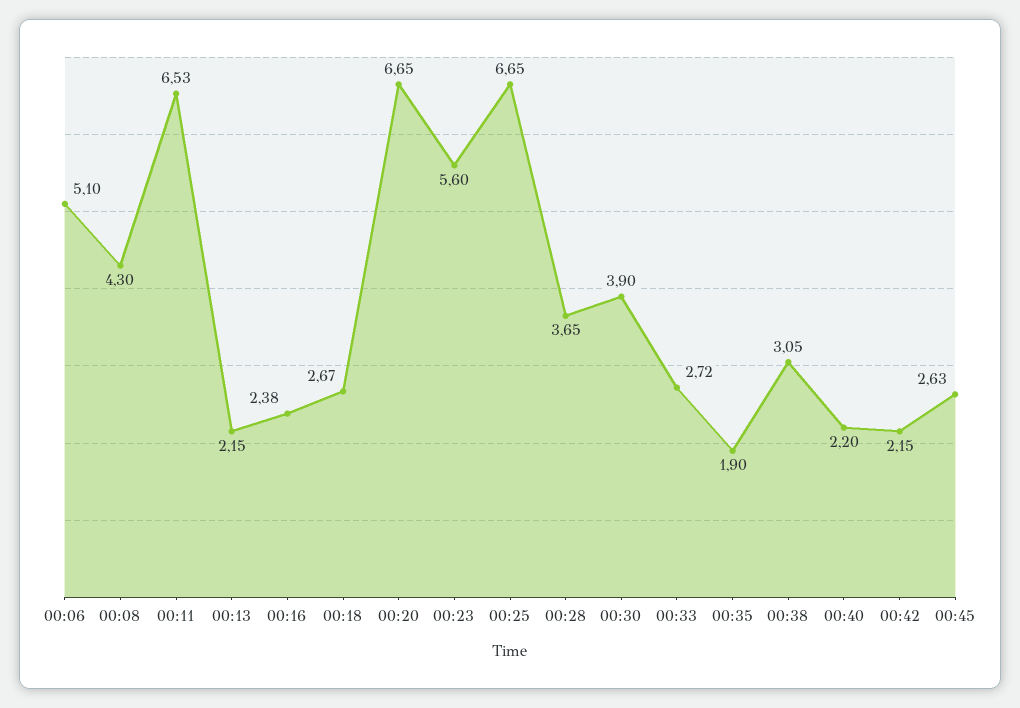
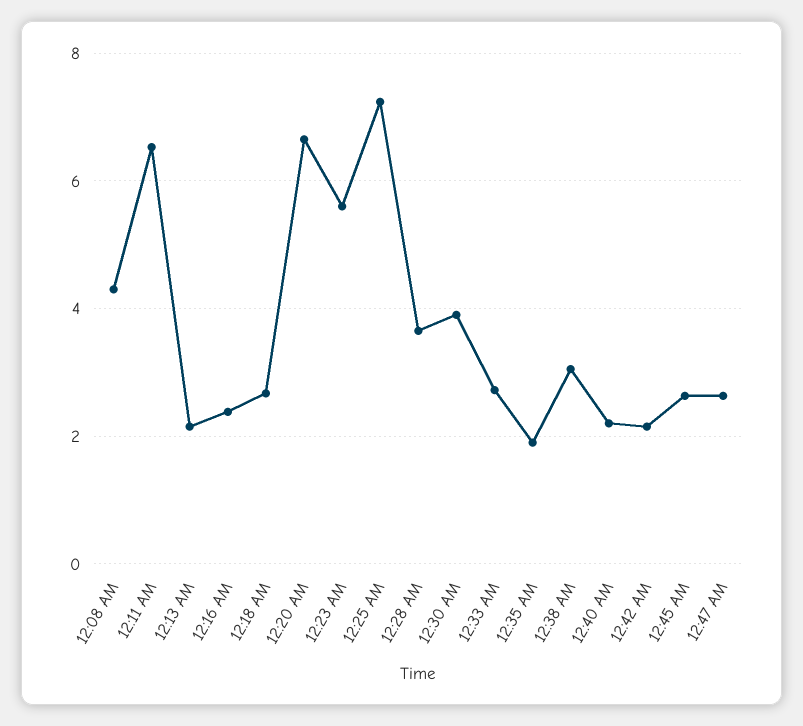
00:06: 5.1 -> none
00:25: 6.65 -> 7.2
12:47 AM: none -> 2.6

